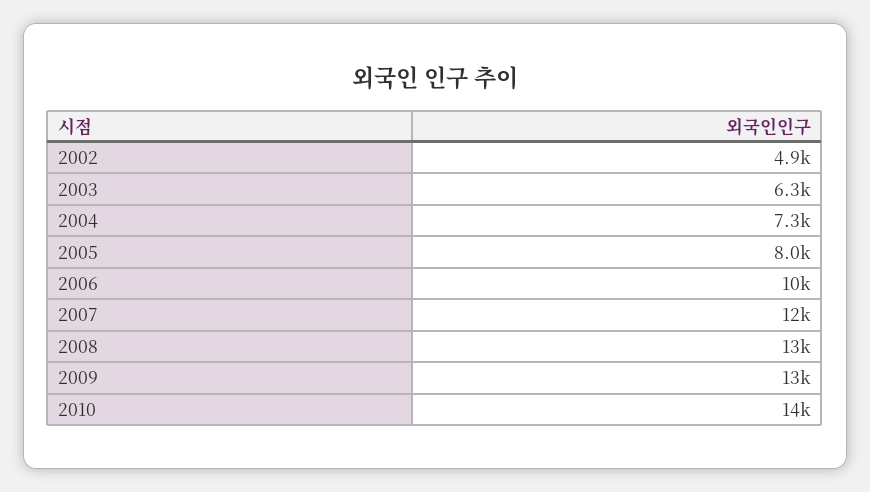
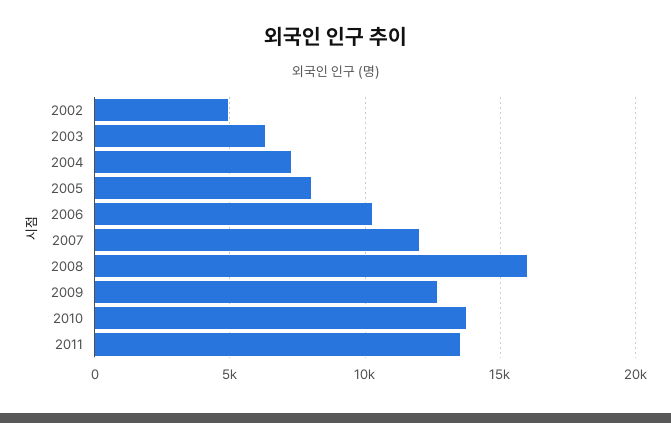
2008: 13000 -> 16000
2011: none -> 13500

